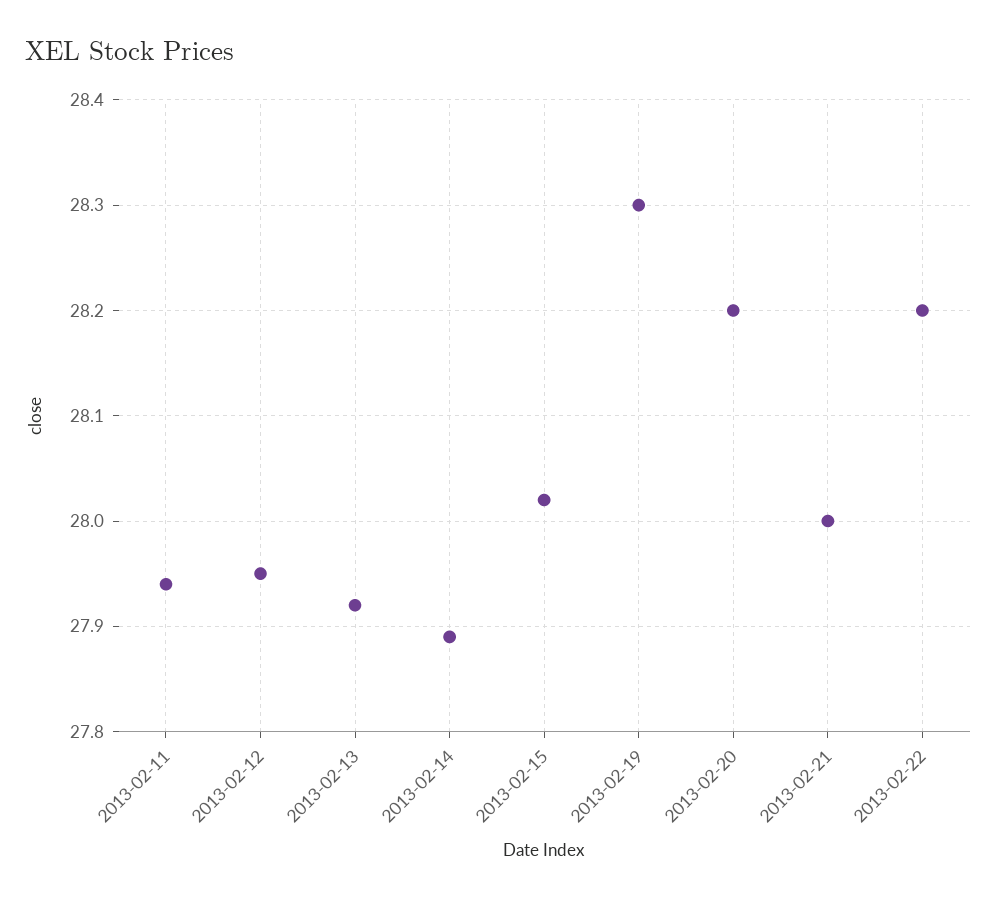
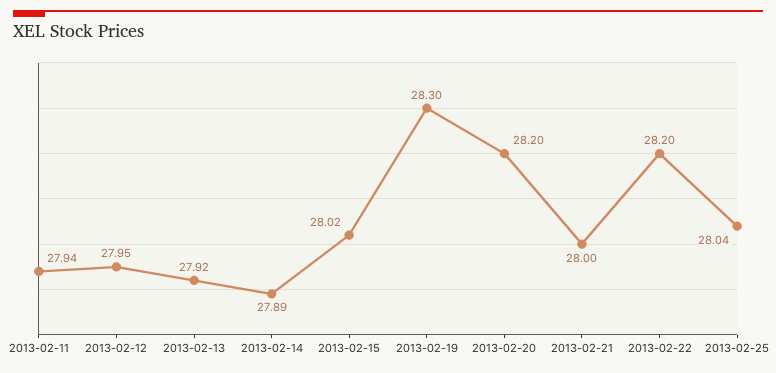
2013-02-25: none -> 28.04

